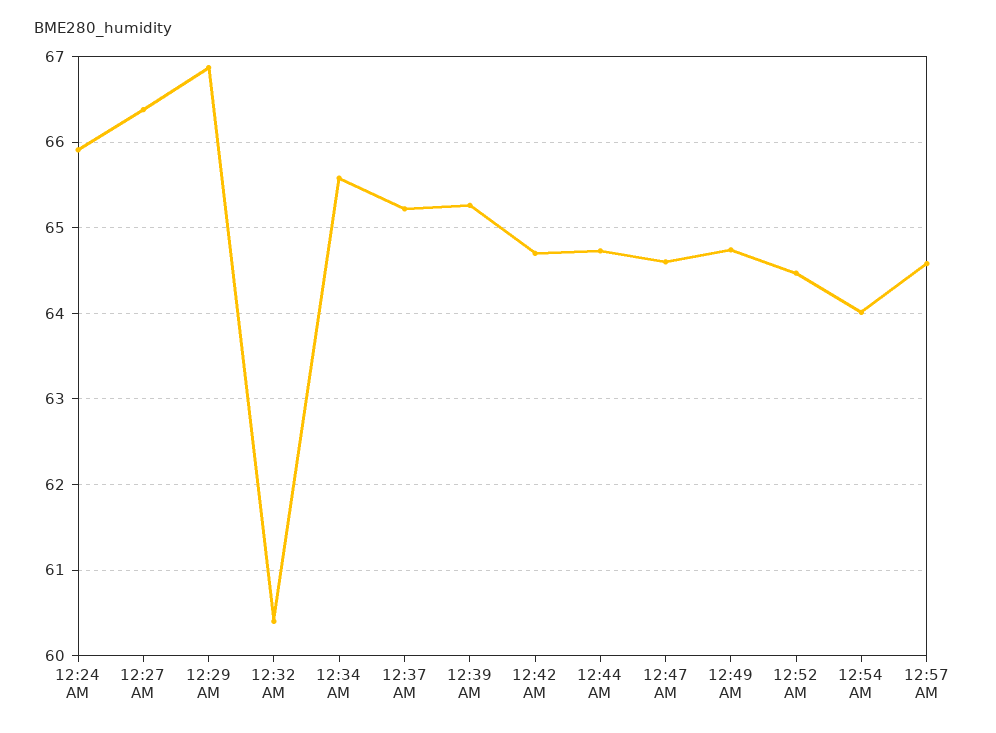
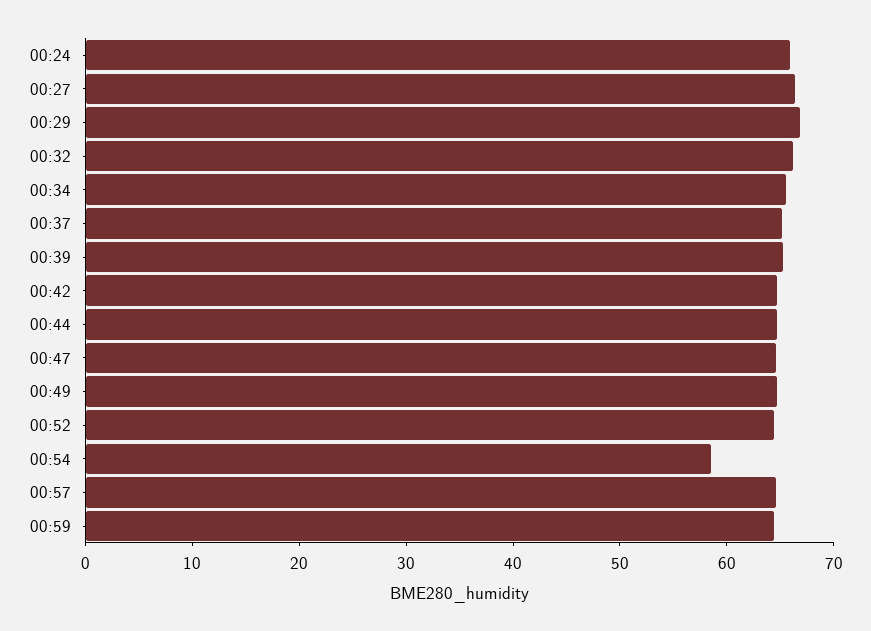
12:32 AM: 60.4 -> 66
12:54 AM: 64 -> 58
00:59: none -> 64

